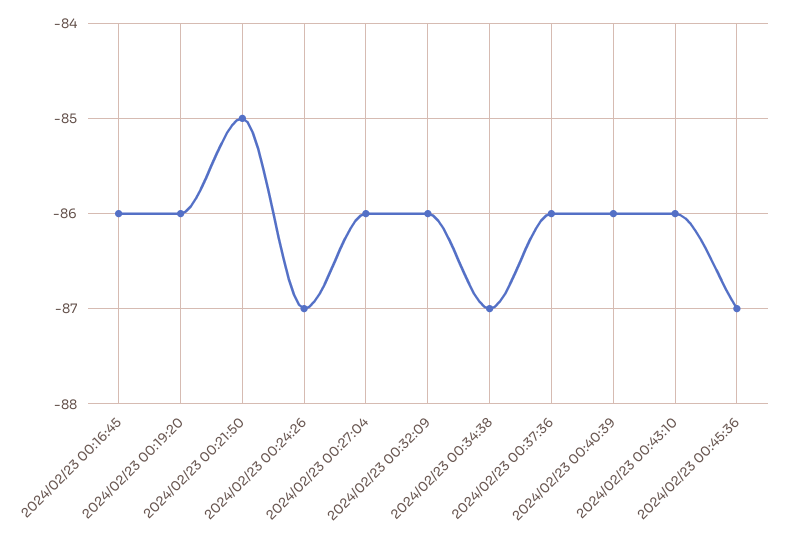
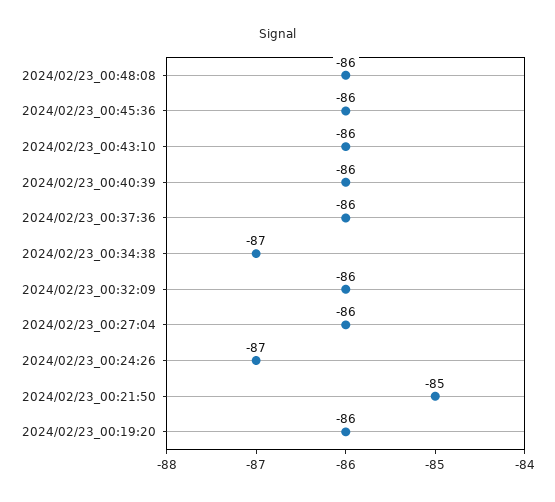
2024/02/23 00:16:45: -86 -> none
2024/02/23 00:45:36: -87 -> -86
2024/02/23_00:48:08: none -> -86

